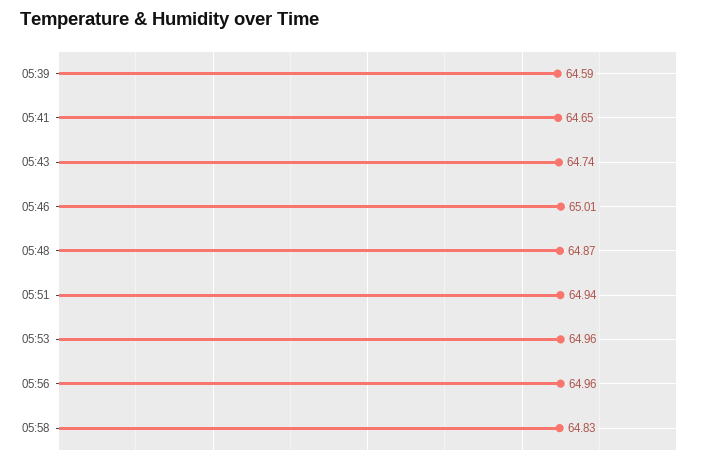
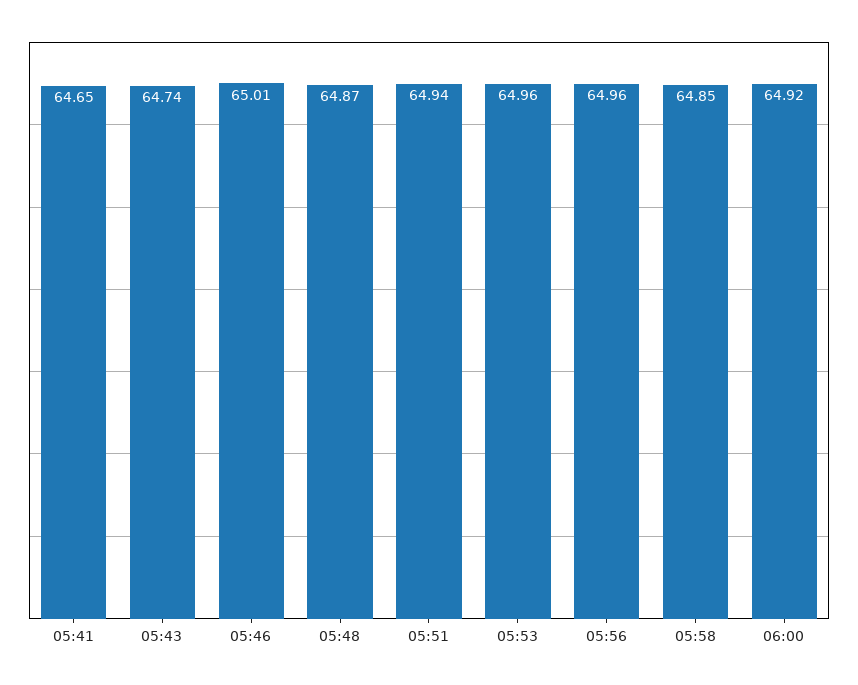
05:39: 64.59 -> none
05:58: 64.83 -> 64.85
06:00: none -> 64.92

